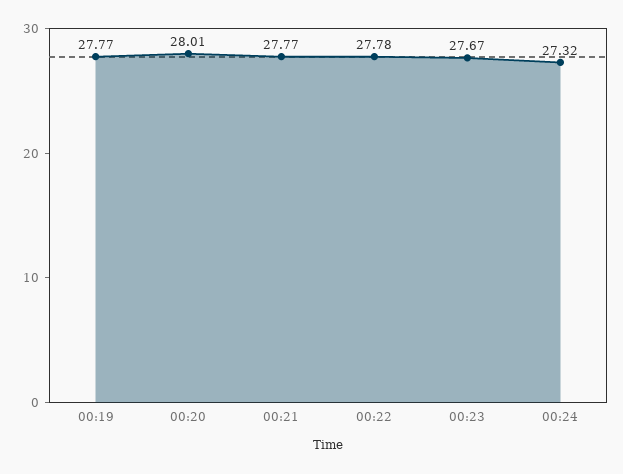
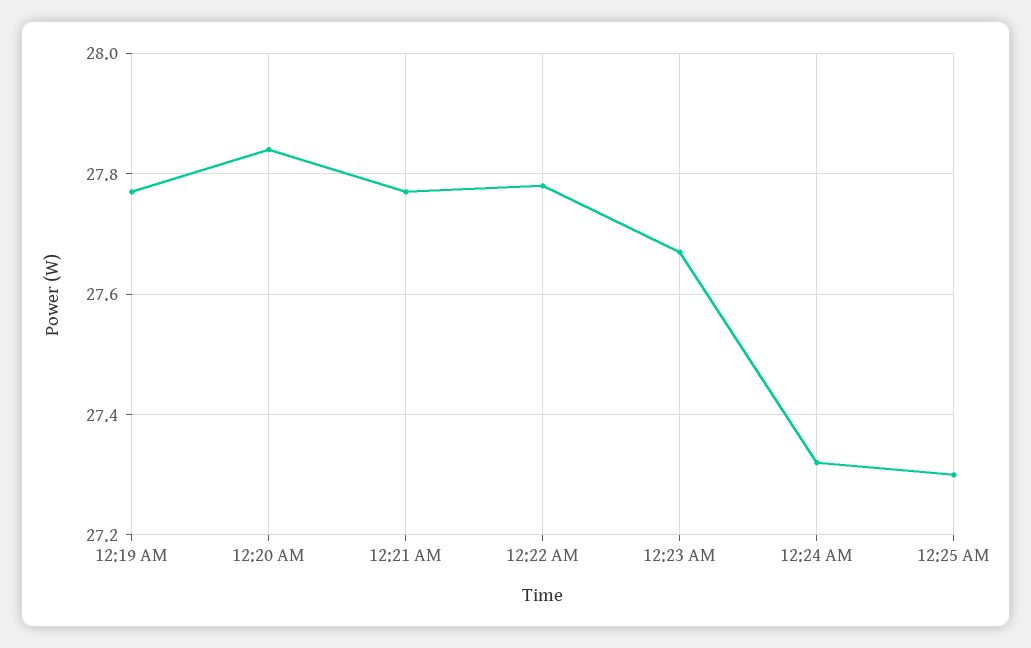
00:20: 28.01 -> 27.85
12:25 AM: none -> 27.3

